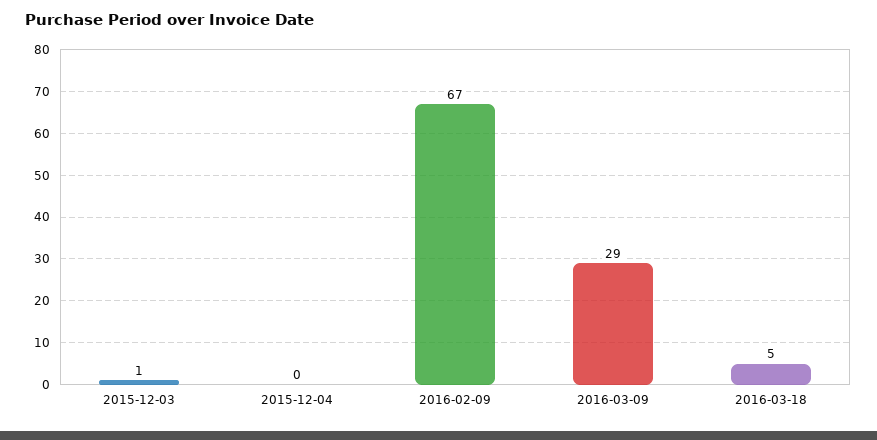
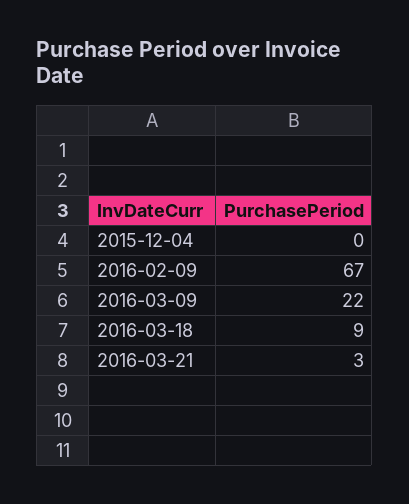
2015-12-03: 1 -> none
2016-03-09: 29 -> 22
2016-03-18: 5 -> 9
2016-03-21: none -> 3

